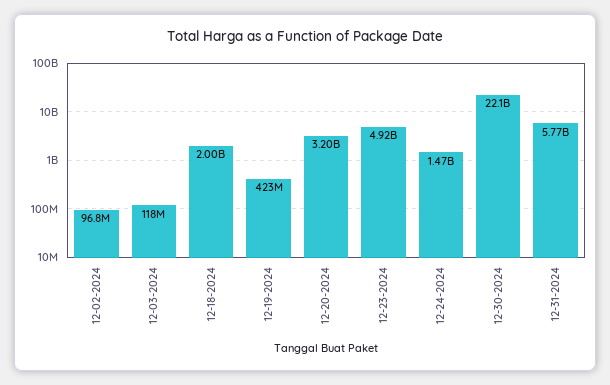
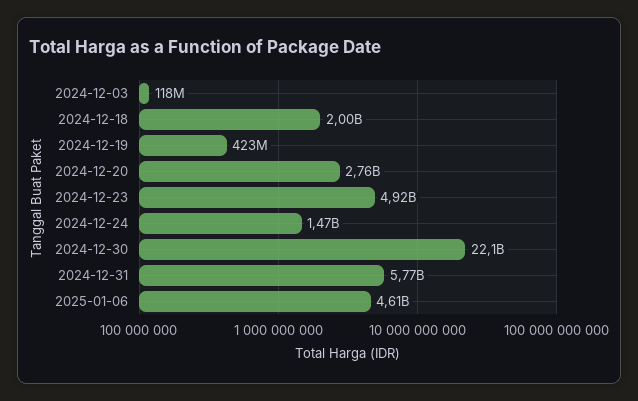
12-02-2024: 96800000 -> none
12-20-2024: 3200000000 -> 2760000000
2025-01-06: none -> 4610000000

